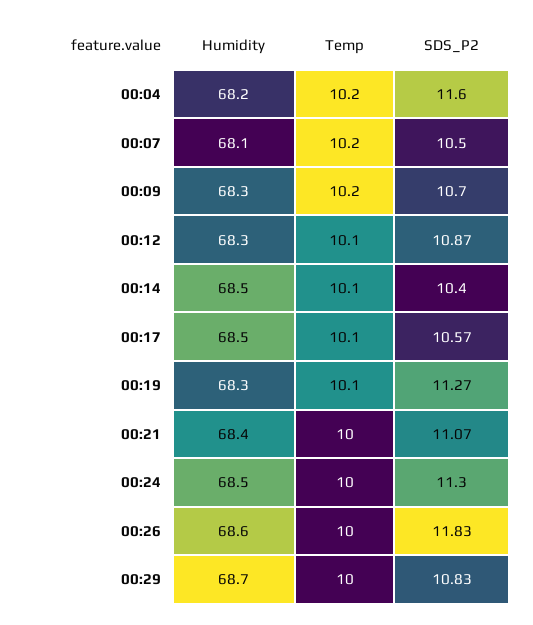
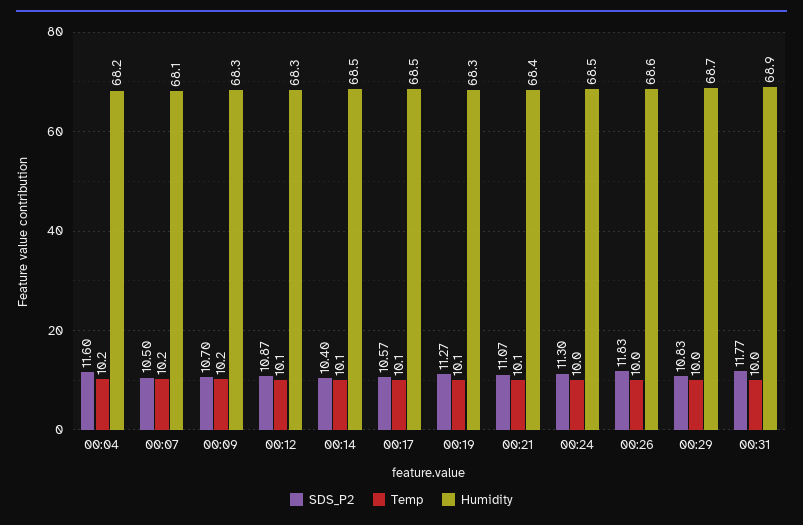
Temp, 00:21: 10 -> 10.1
SDS_P2, 00:31: none -> 11.77
Temp, 00:31: none -> 10
Humidity, 00:31: none -> 68.9

